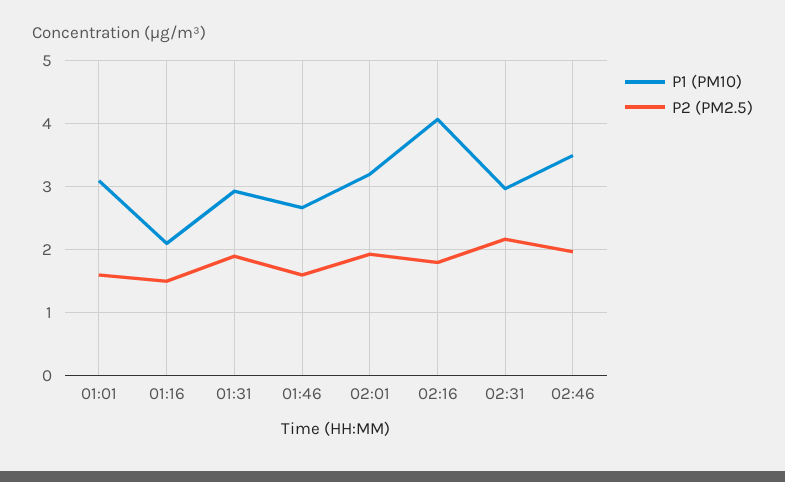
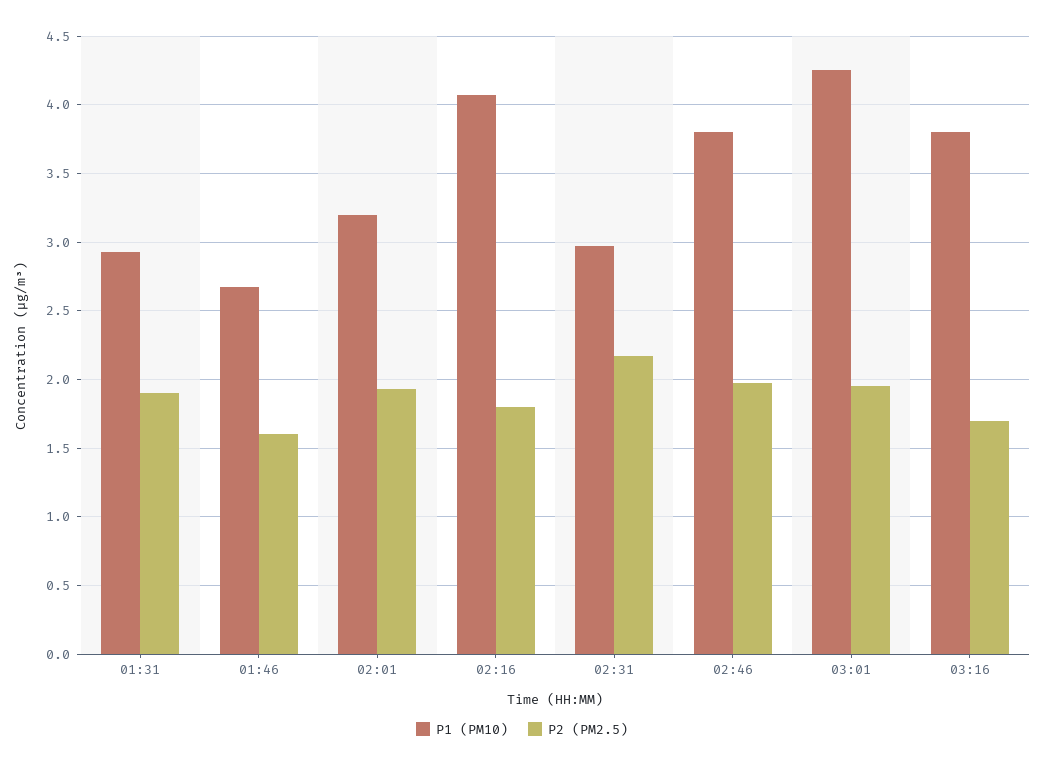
P1 (PM10), 01:01: 3.1 -> none
P2 (PM2.5), 01:01: 1.6 -> none
P1 (PM10), 01:16: 2.1 -> none
P2 (PM2.5), 01:16: 1.5 -> none
P1 (PM10), 02:46: 3.5 -> 3.8
P1 (PM10), 03:01: none -> 4.25
P2 (PM2.5), 03:01: none -> 1.95
P1 (PM10), 03:16: none -> 3.8
P2 (PM2.5), 03:16: none -> 1.7

